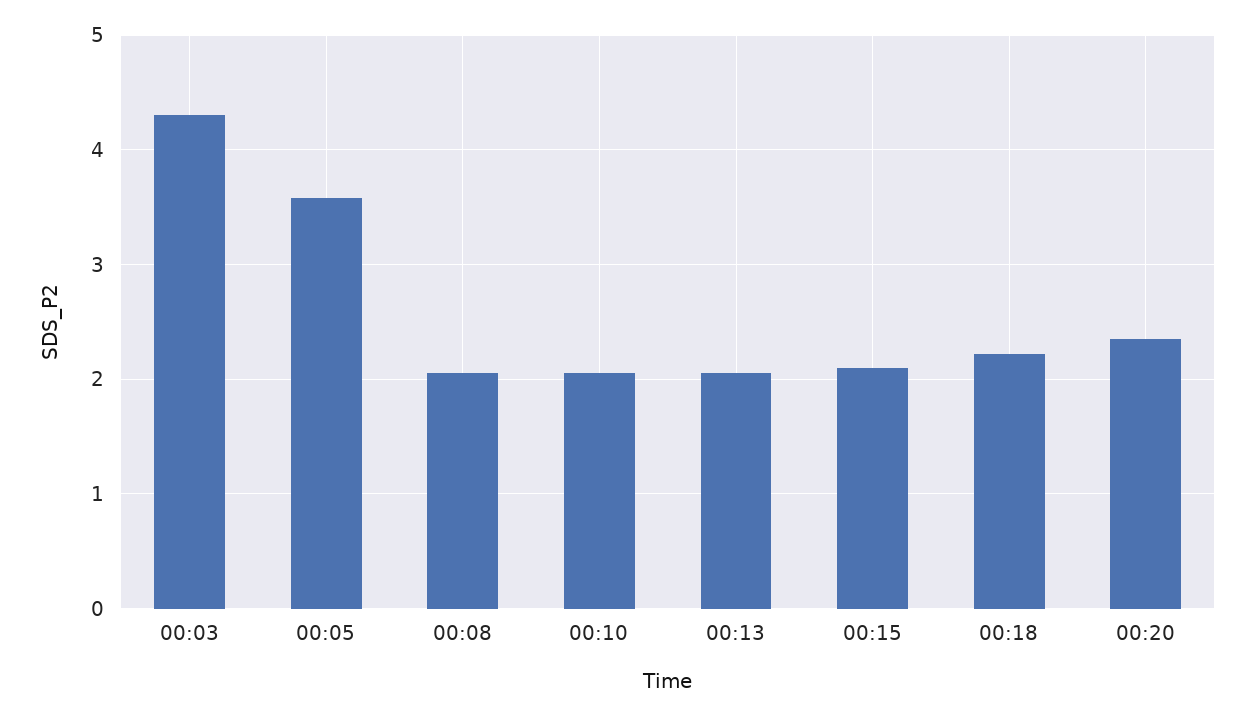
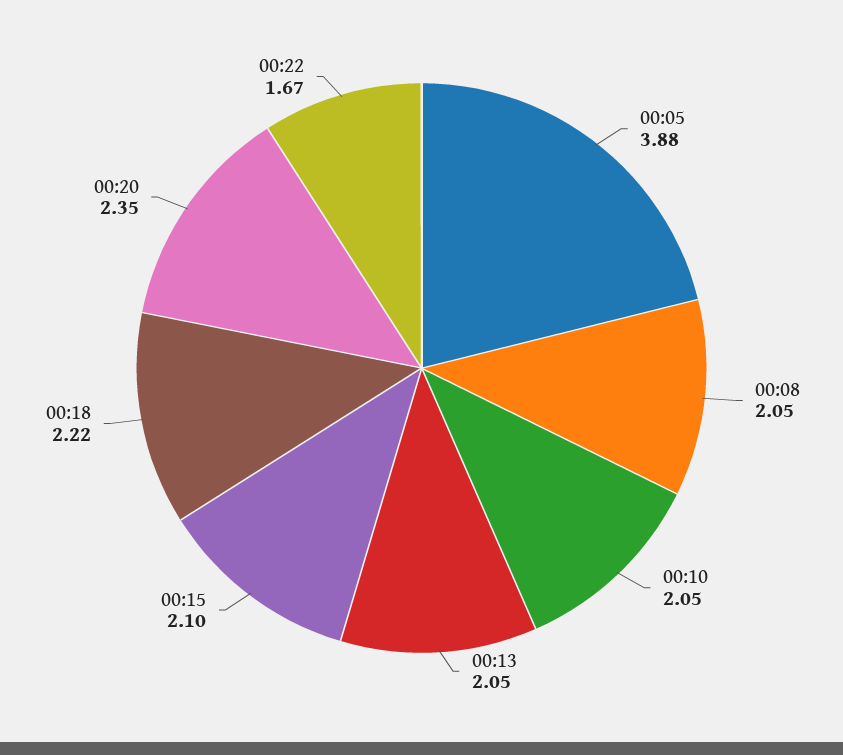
00:03: 4.3 -> none
00:05: 3.6 -> 3.88
00:22: none -> 1.67

